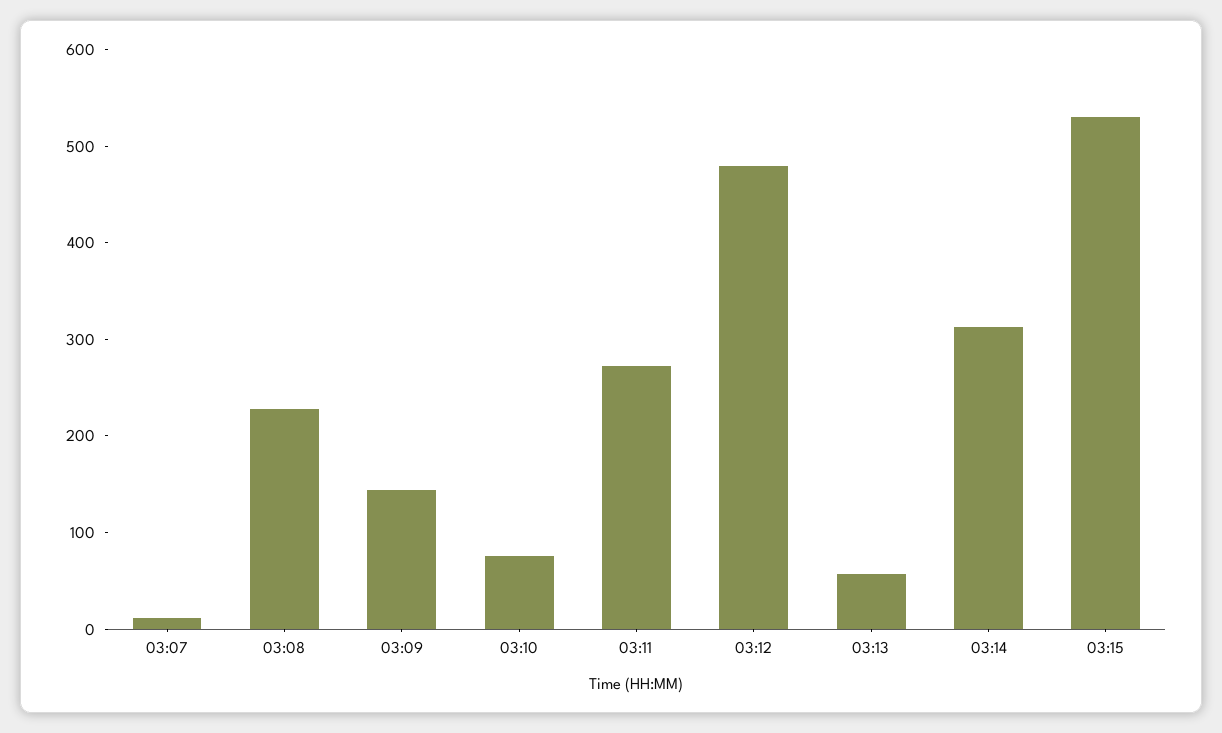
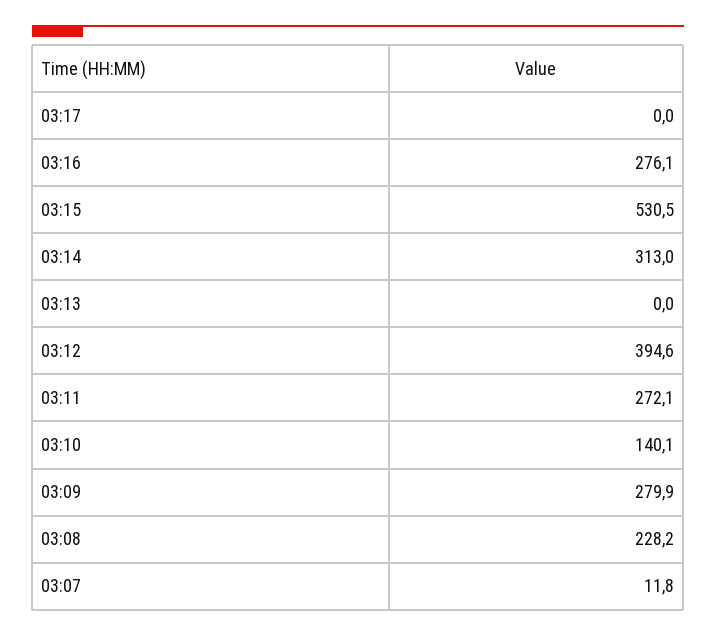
03:09: 140 -> 279.9
03:10: 80 -> 140.1
03:12: 480 -> 394.6
03:13: 60 -> 0
03:17: none -> 0
03:16: none -> 276.1

